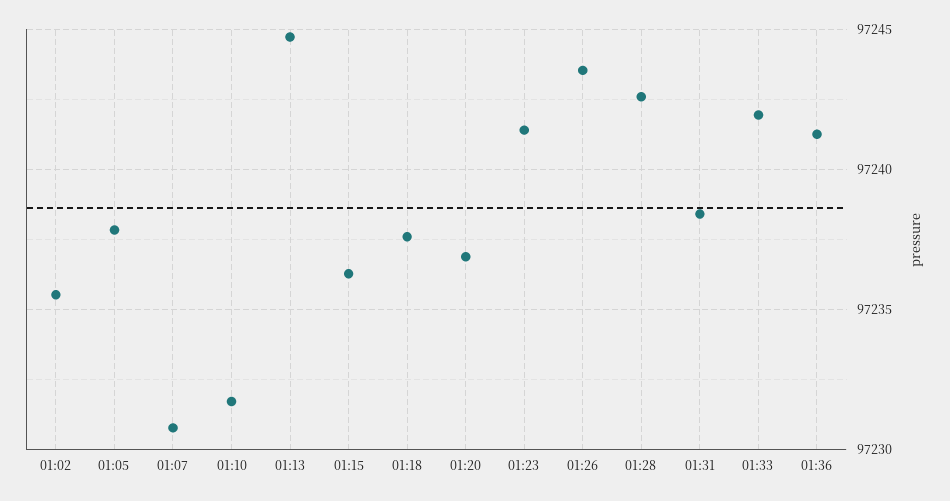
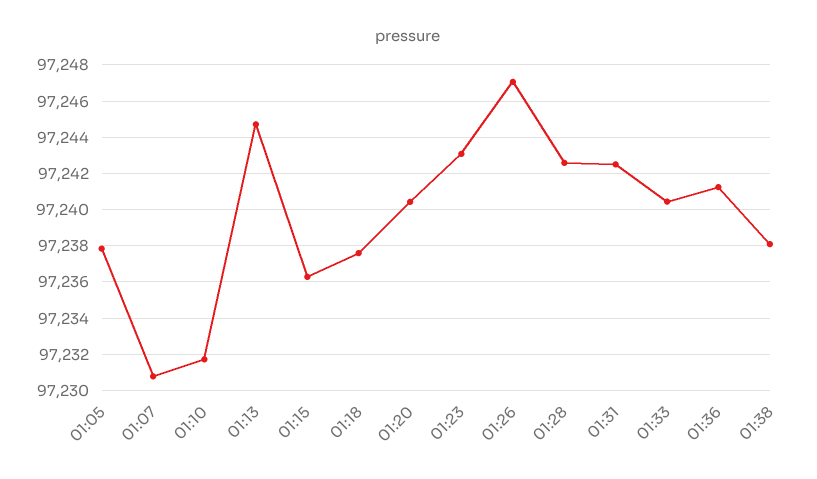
01:02: 97235.5 -> none
01:20: 97237 -> 97240.5
01:23: 97241.5 -> 97243
01:26: 97243.5 -> 97247
01:31: 97238.5 -> 97242.5
01:33: 97242 -> 97240.5
01:38: none -> 97238

